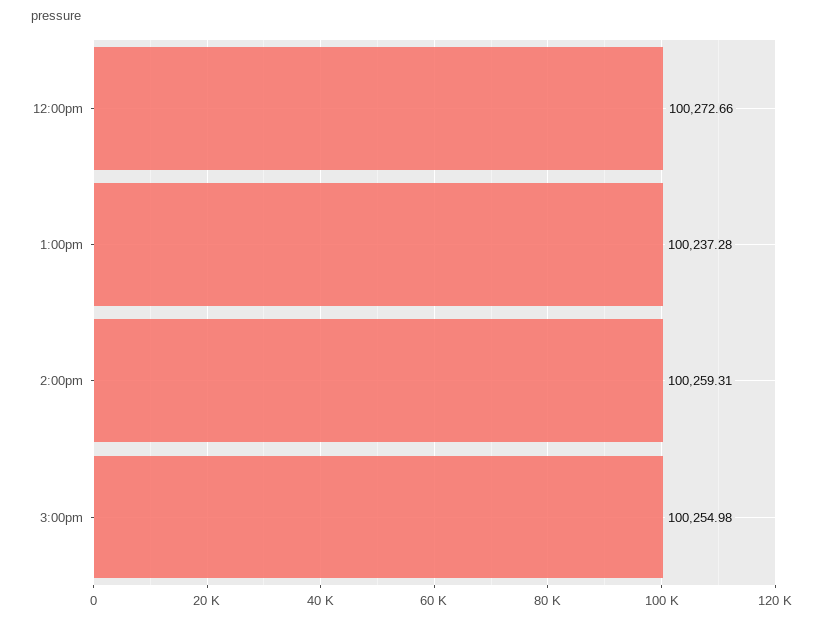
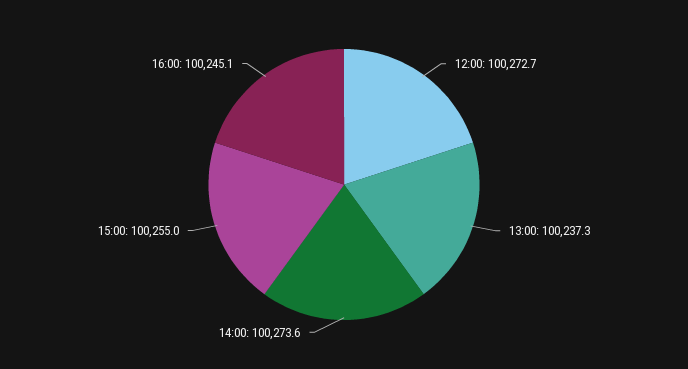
2:00pm: 100259.31 -> 100273.6
16:00: none -> 100245.1

